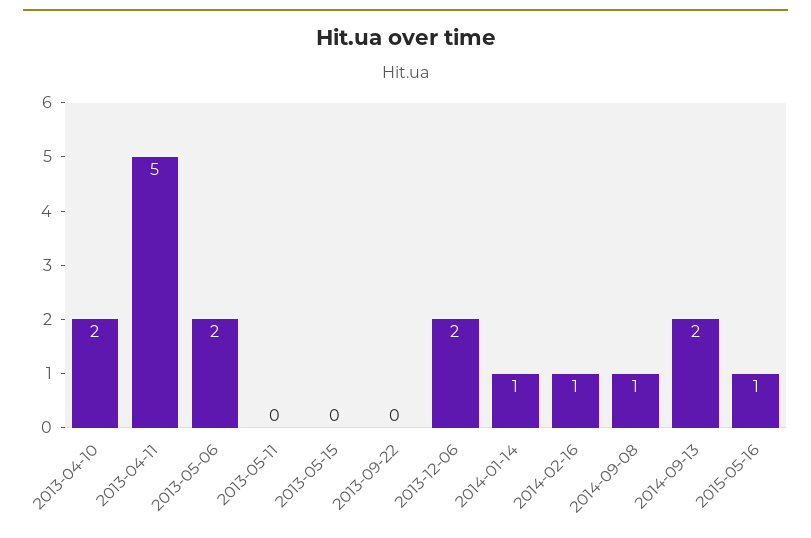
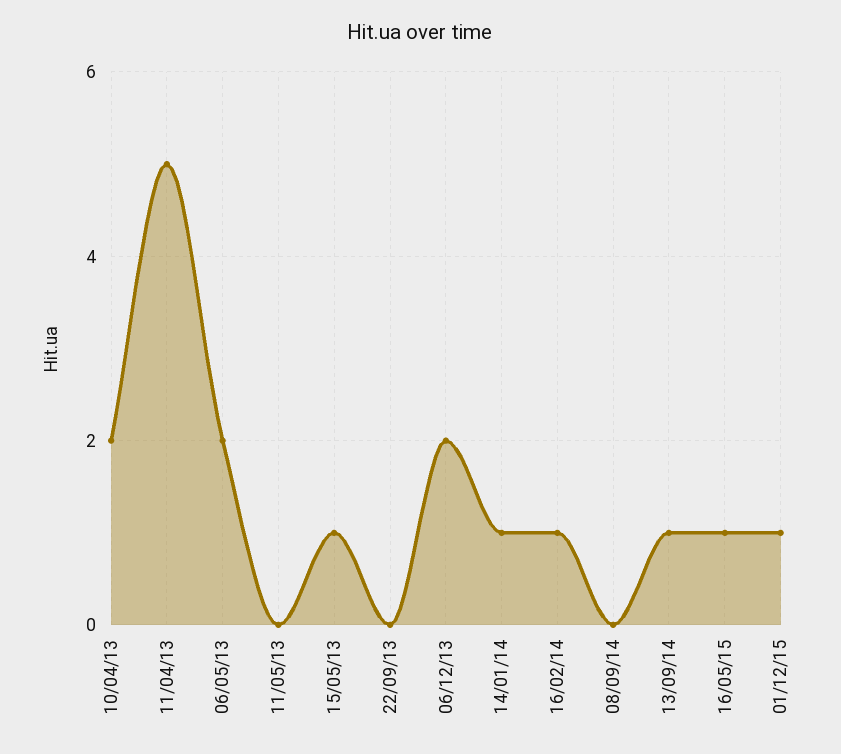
2013-05-15: 0 -> 1
2014-09-08: 1 -> 0
2014-09-13: 2 -> 1
01/12/15: none -> 1

